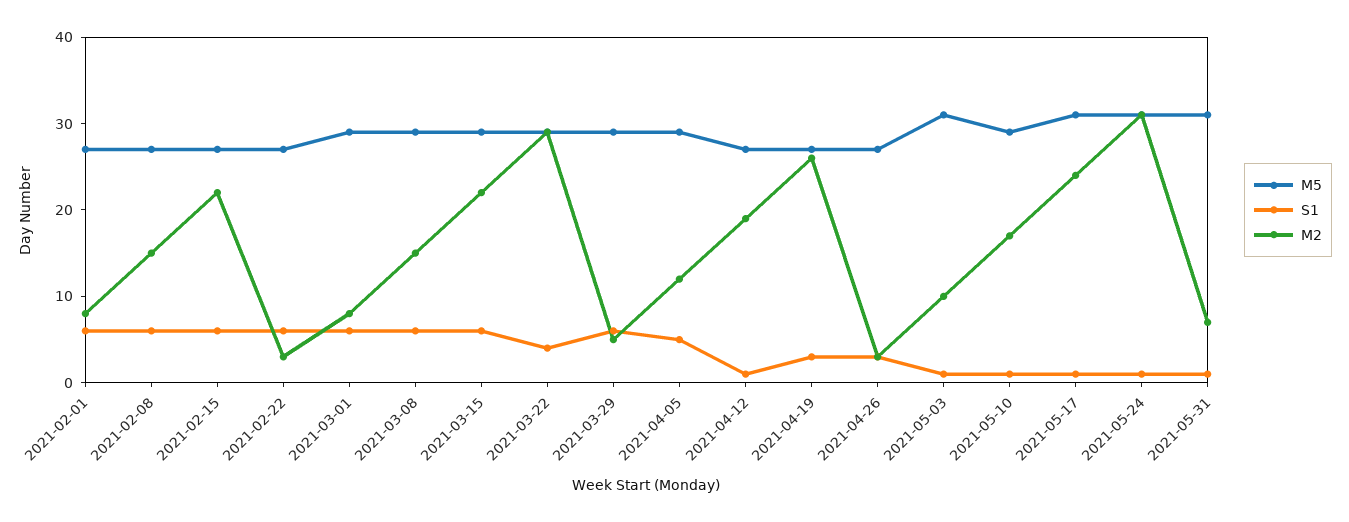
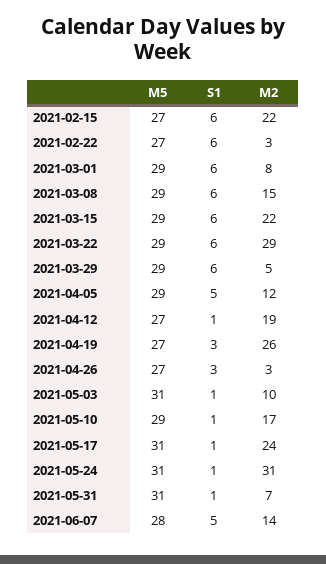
M5, 2021-02-01: 27 -> none
S1, 2021-02-01: 6 -> none
M2, 2021-02-01: 8 -> none
M5, 2021-02-08: 27 -> none
S1, 2021-02-08: 6 -> none
M2, 2021-02-08: 15 -> none
S1, 2021-03-22: 4 -> 6
M5, 2021-06-07: none -> 28
S1, 2021-06-07: none -> 5
M2, 2021-06-07: none -> 14

